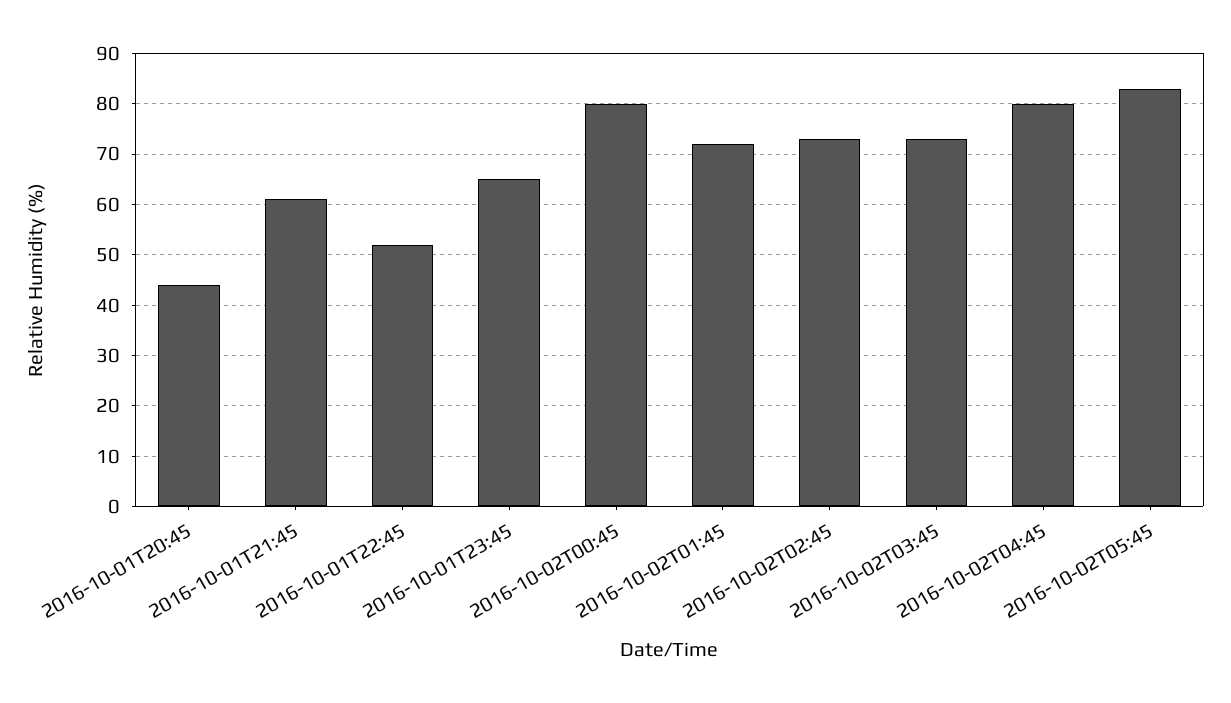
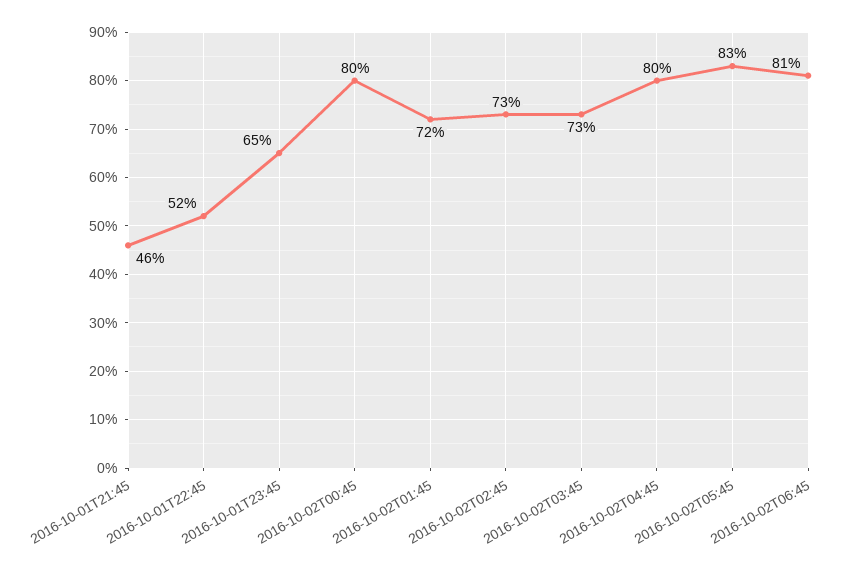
2016-10-01T20:45: 45 -> none
2016-10-01T21:45: 60 -> 46
2016-10-02T06:45: none -> 81

